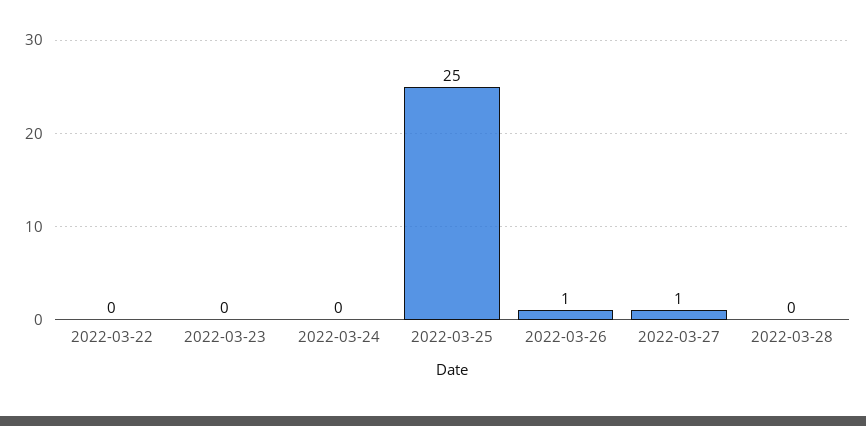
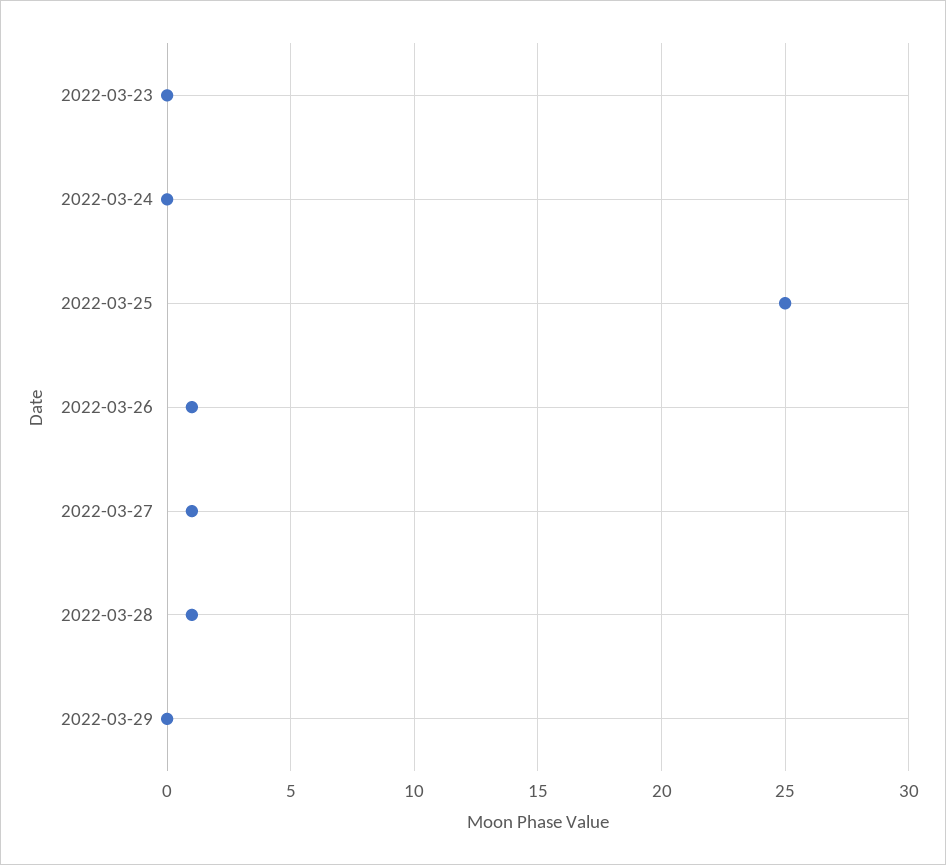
2022-03-22: 0 -> none
2022-03-28: 0 -> 1
2022-03-29: none -> 0

